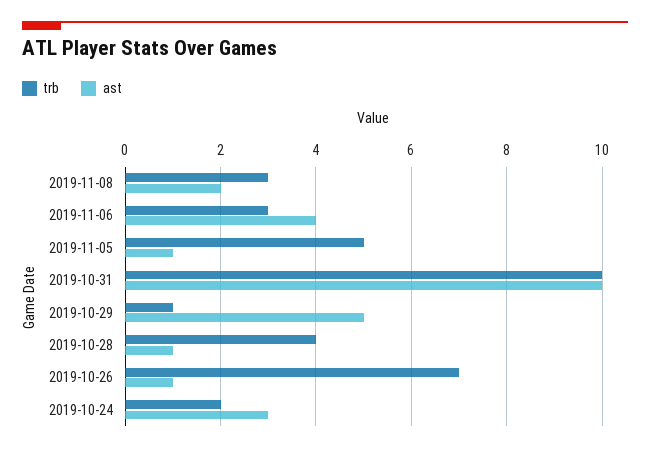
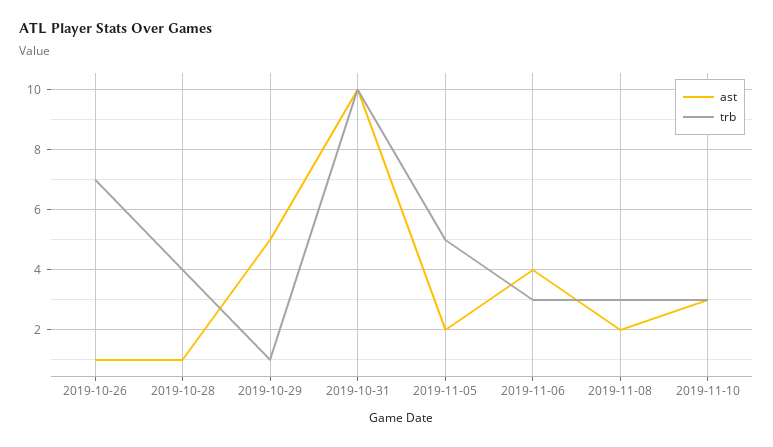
ast, 2019-11-05: 1 -> 2
trb, 2019-10-24: 2 -> none
ast, 2019-10-24: 3 -> none
ast, 2019-11-10: none -> 3
trb, 2019-11-10: none -> 3

